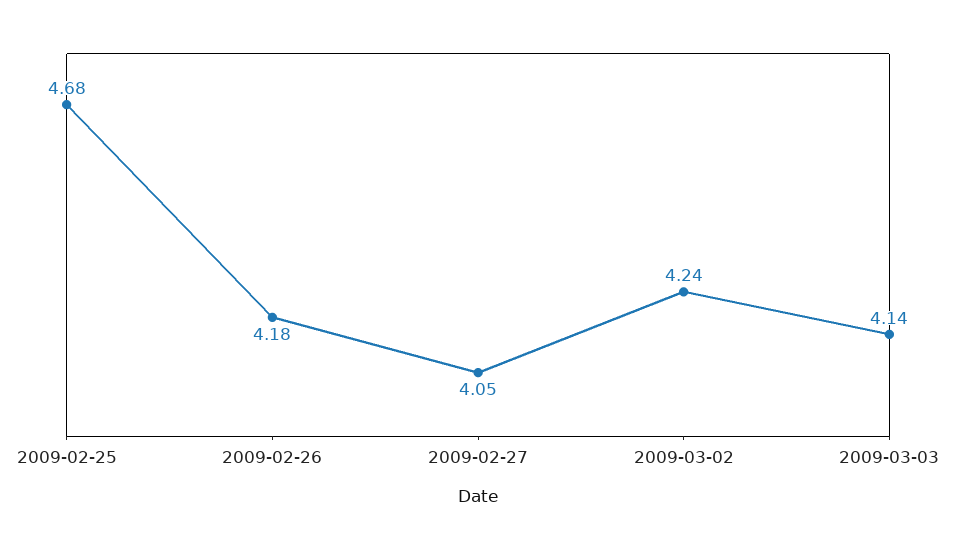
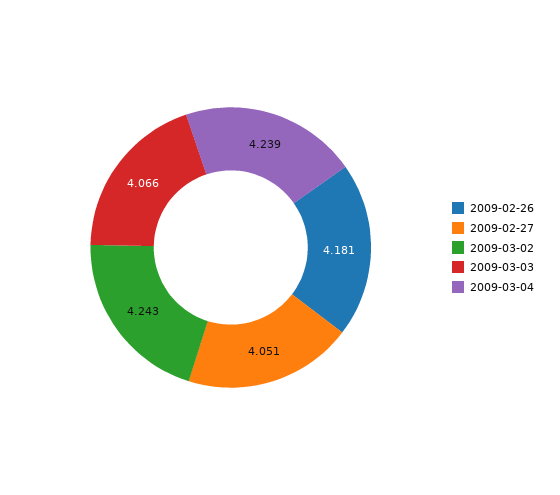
2009-02-25: 4.68 -> none
2009-03-03: 4.14 -> 4.066
2009-03-04: none -> 4.239

